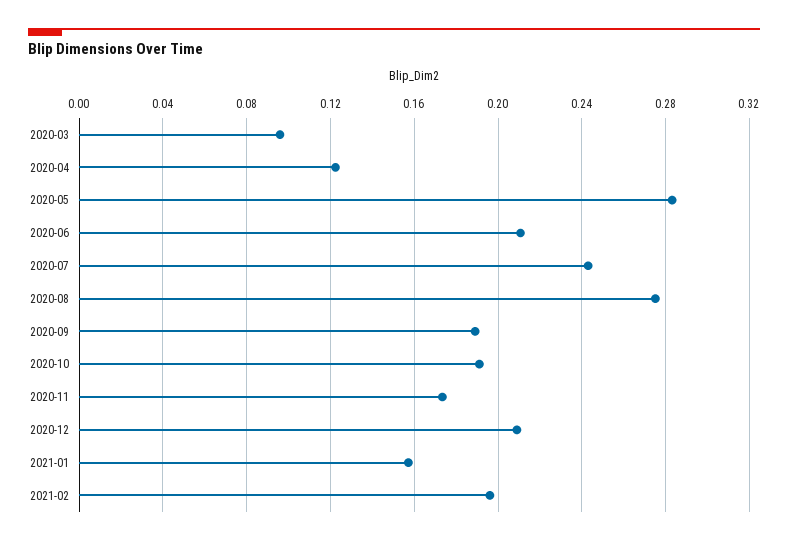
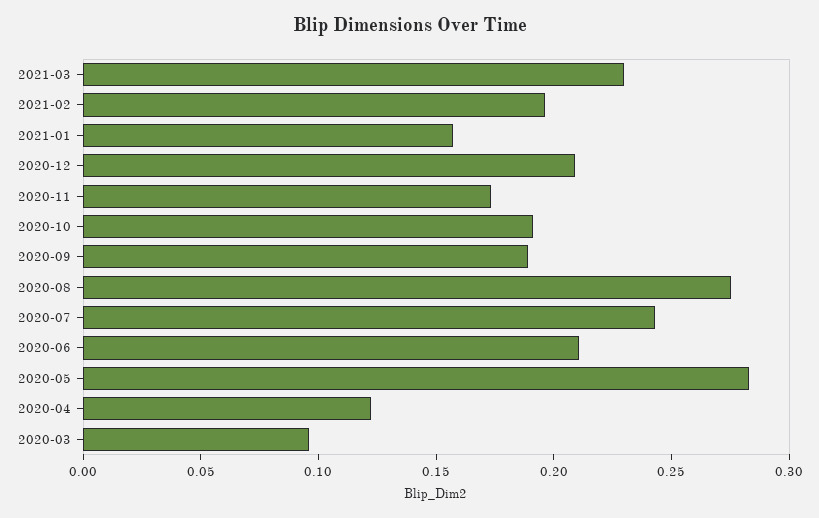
2021-03: none -> 0.23

